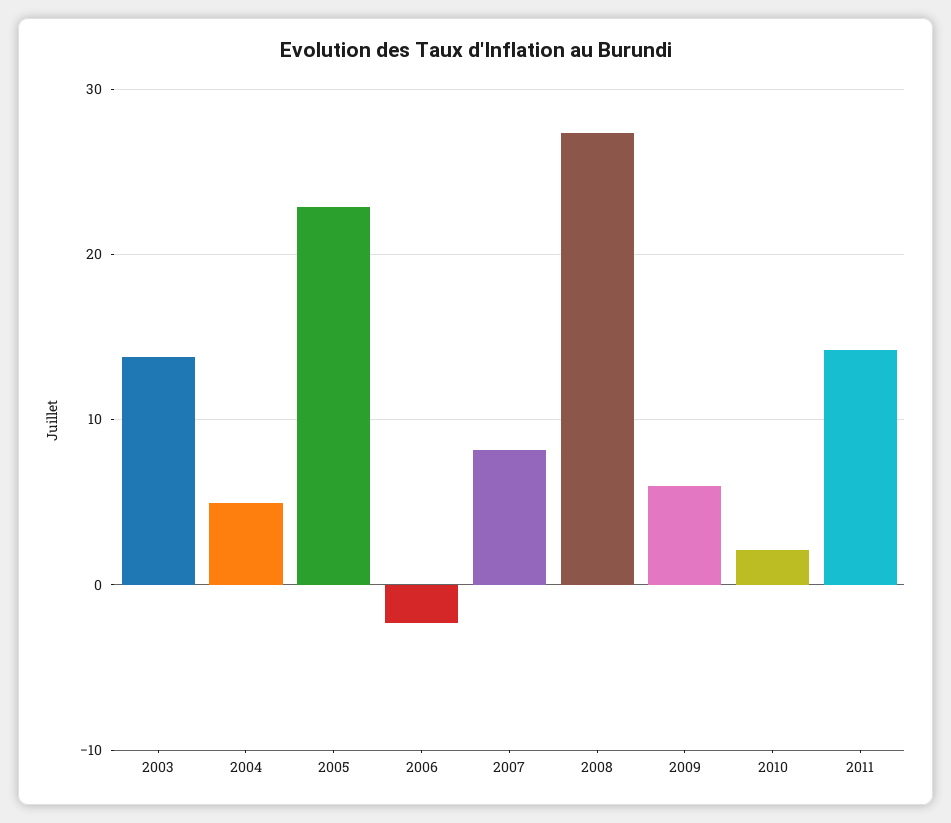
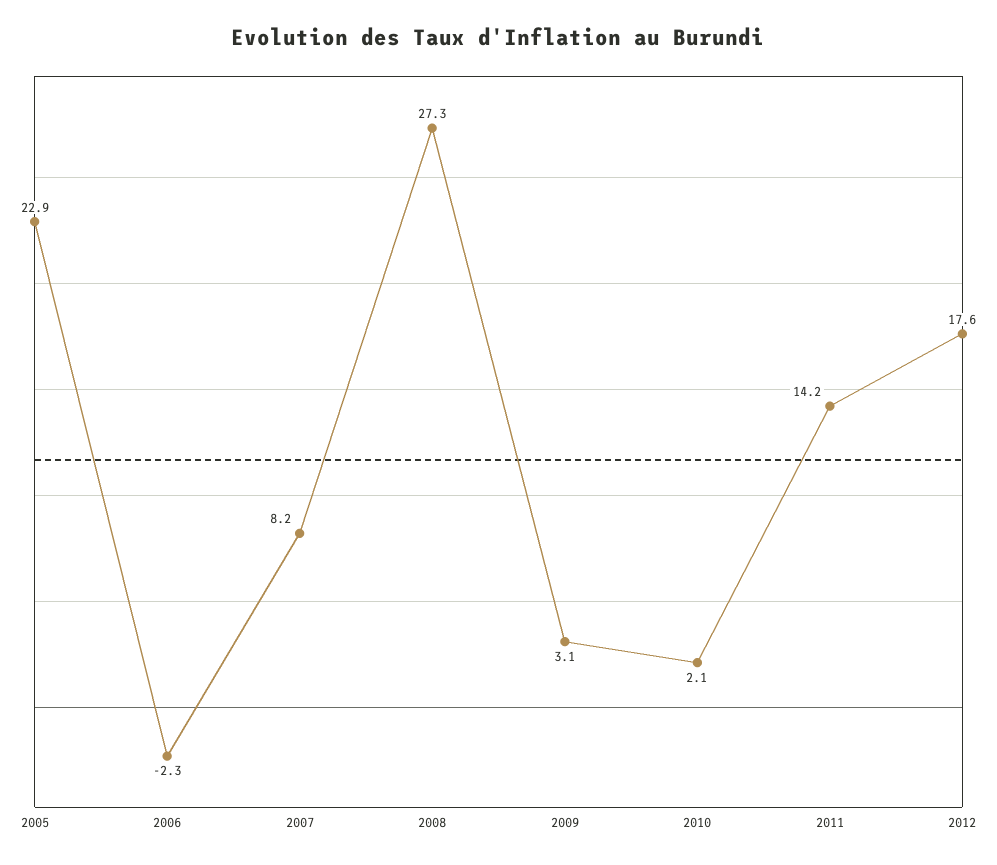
2003: 14 -> none
2004: 5 -> none
2009: 6 -> 3.1
2012: none -> 17.6

